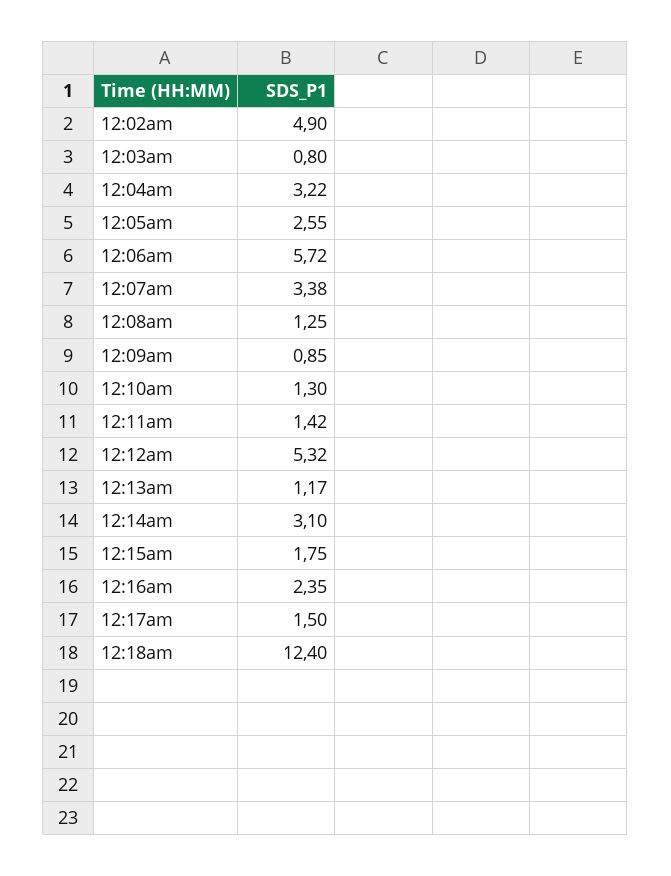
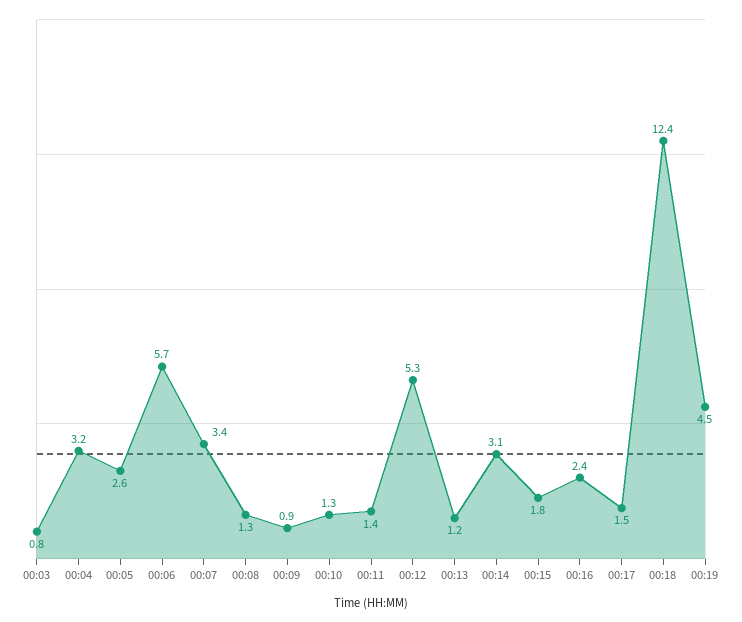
12:02am: 4.9 -> none
00:19: none -> 4.5

